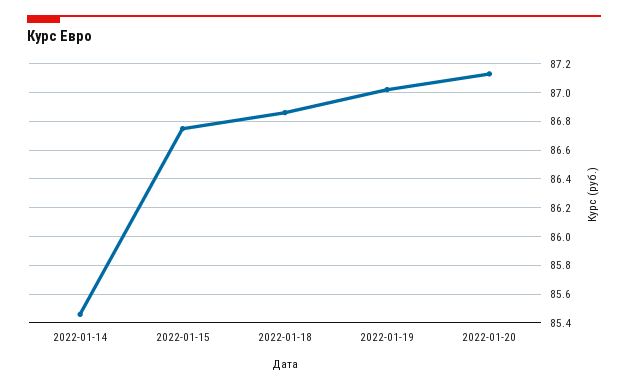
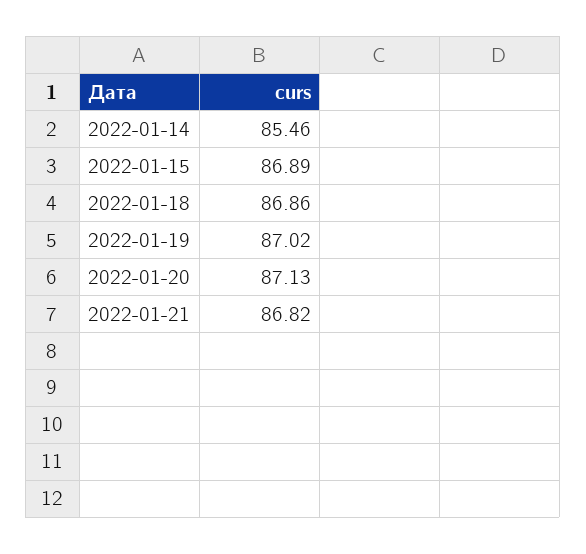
2022-01-15: 86.75 -> 86.89
2022-01-21: none -> 86.82

